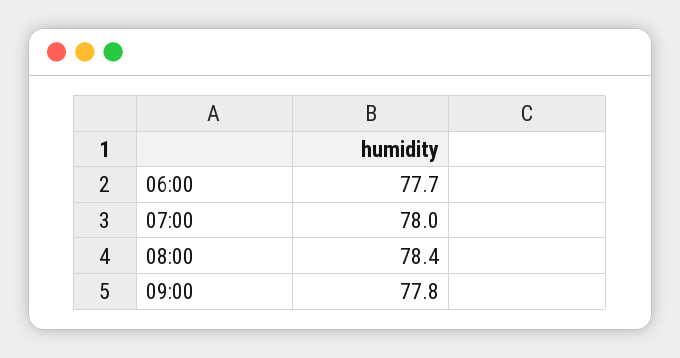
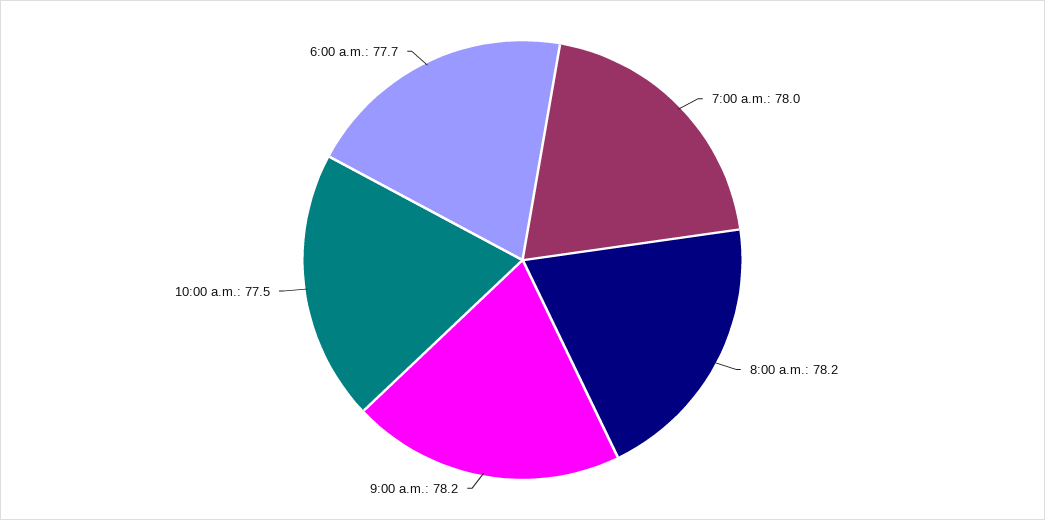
08:00: 78.4 -> 78.2
09:00: 77.8 -> 78.2
10:00 a.m.: none -> 77.5

